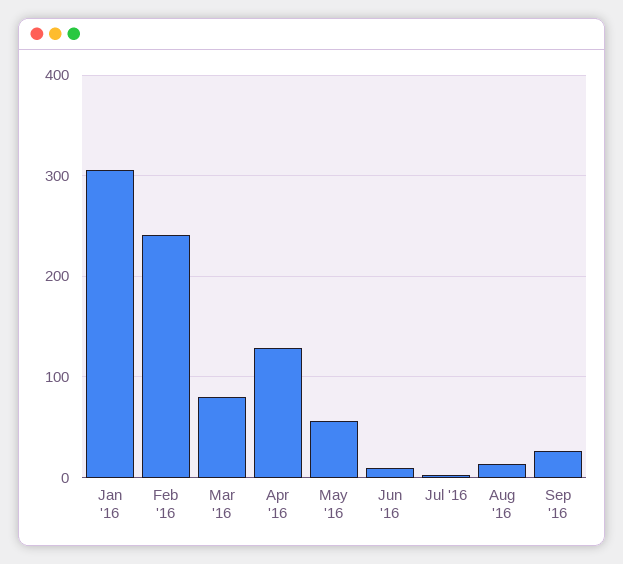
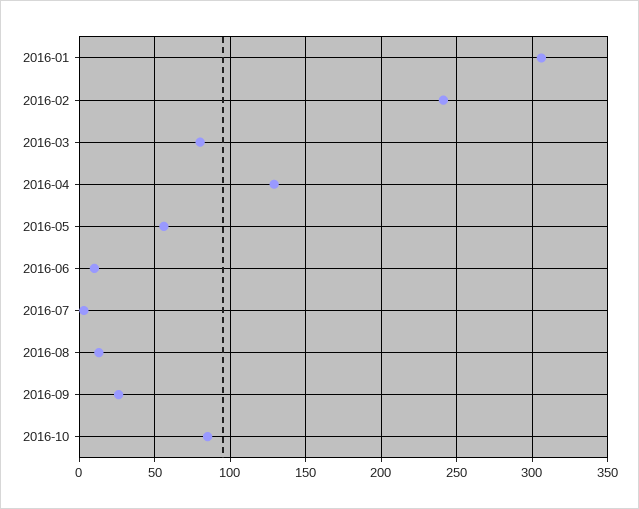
2016-10: none -> 85

